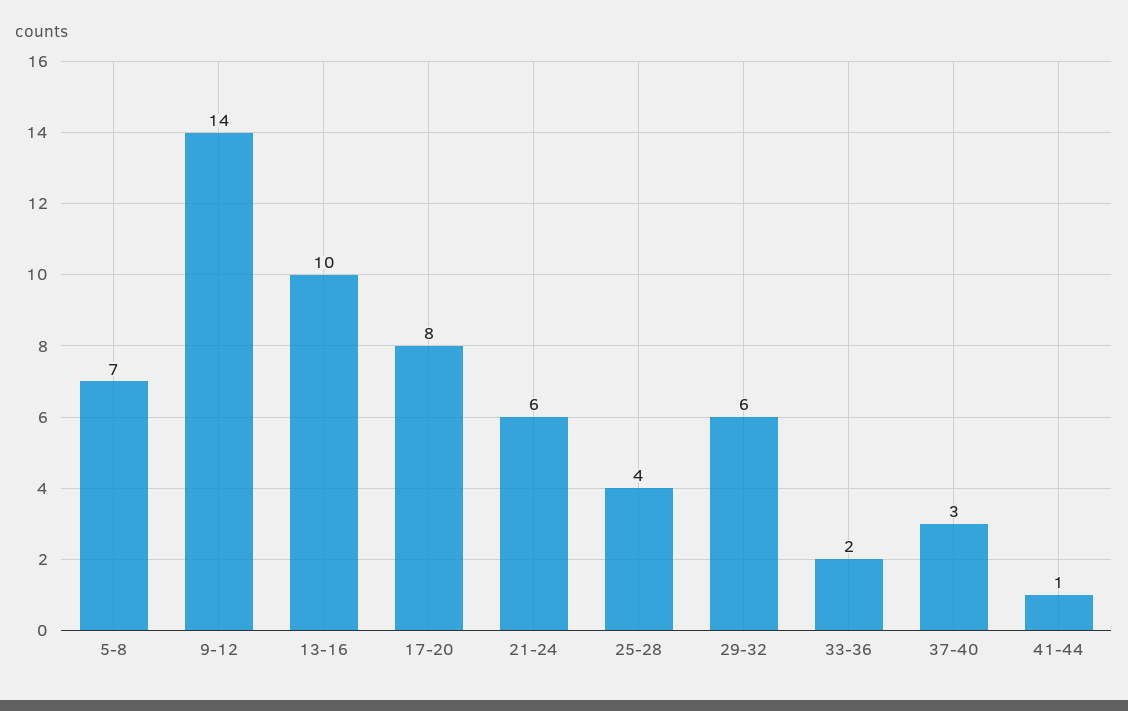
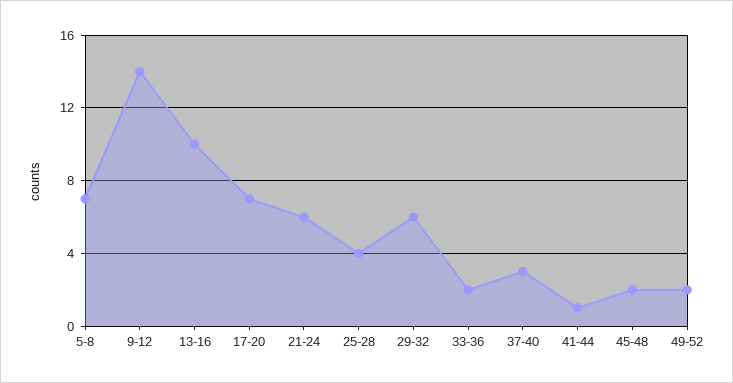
17-20: 8 -> 7
45-48: none -> 2
49-52: none -> 2

